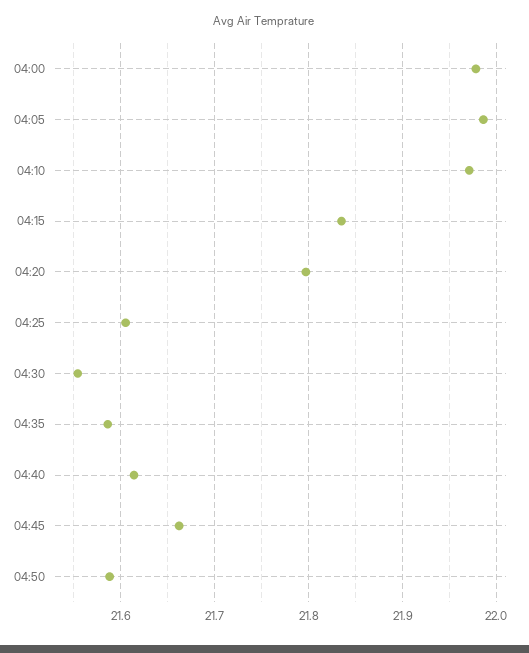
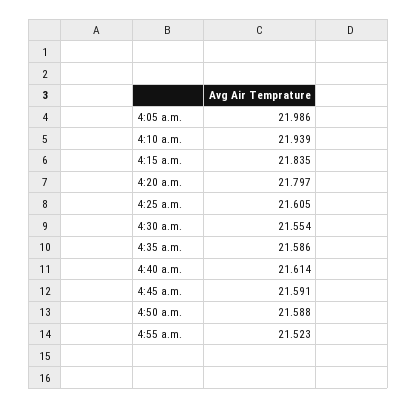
04:00: 21.98 -> none
04:10: 21.97 -> 21.939
04:45: 21.66 -> 21.591
4:55 a.m.: none -> 21.523

